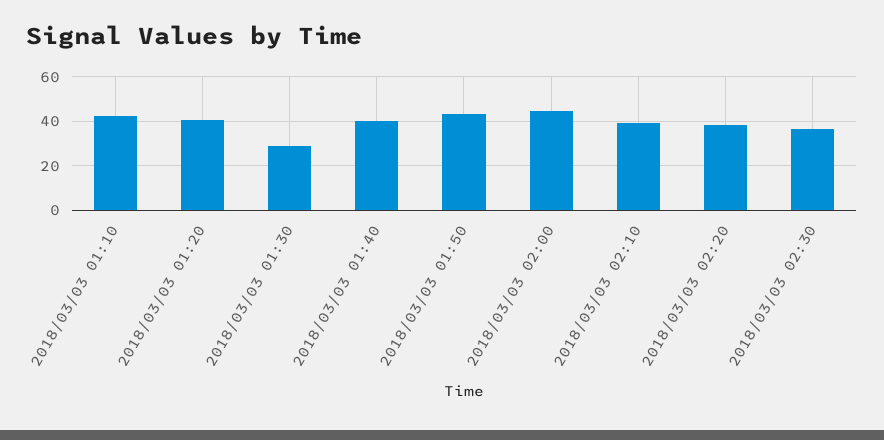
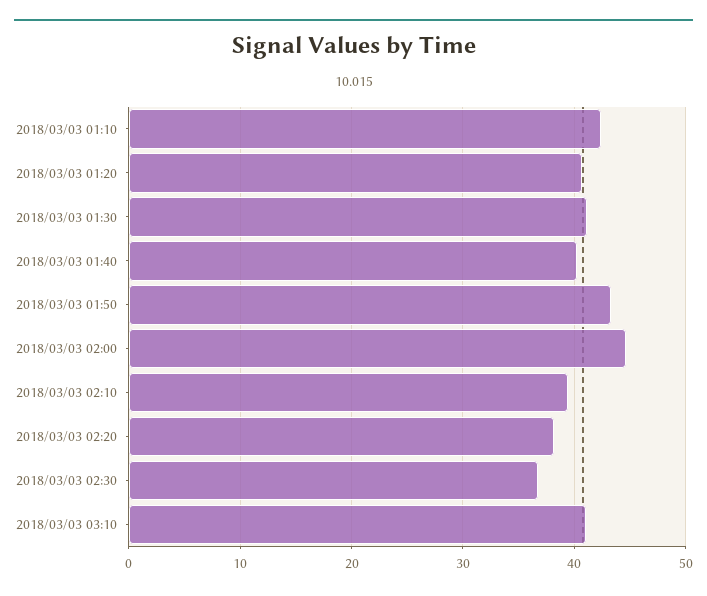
2018/03/03 01:30: 30 -> 41
2018/03/03 03:10: none -> 41

